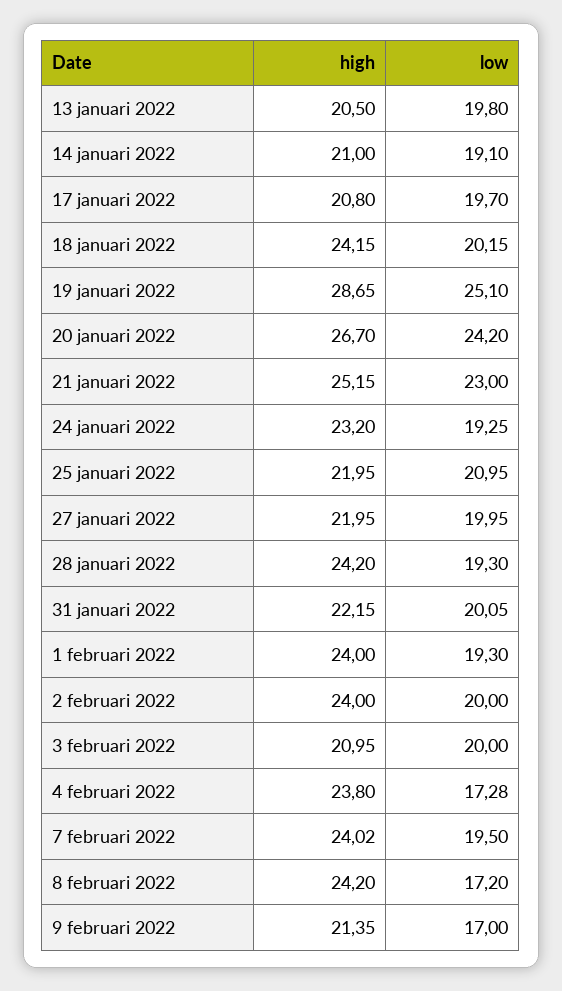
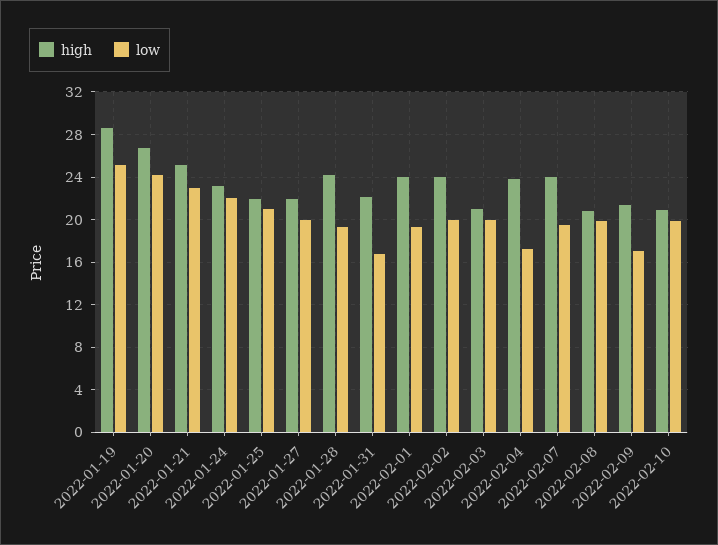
high, 13 januari 2022: 20.5 -> none
low, 13 januari 2022: 19.8 -> none
high, 14 januari 2022: 21 -> none
low, 14 januari 2022: 19.1 -> none
high, 17 januari 2022: 20.8 -> none
low, 17 januari 2022: 19.7 -> none
high, 18 januari 2022: 24.15 -> none
low, 18 januari 2022: 20.15 -> none
low, 24 januari 2022: 19.25 -> 22
low, 31 januari 2022: 20.05 -> 17
high, 8 februari 2022: 24.2 -> 21
low, 8 februari 2022: 17.2 -> 20
high, 2022-02-10: none -> 21
low, 2022-02-10: none -> 20

